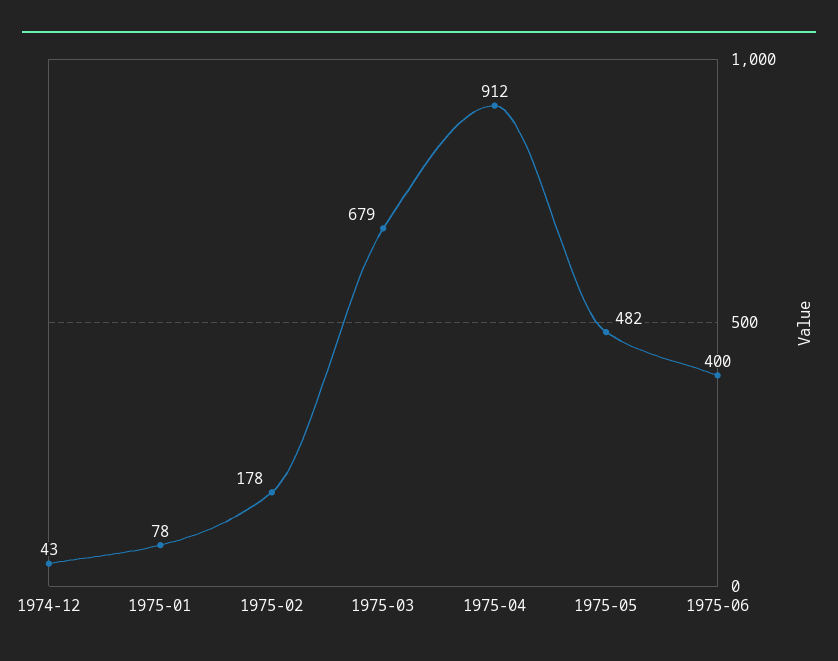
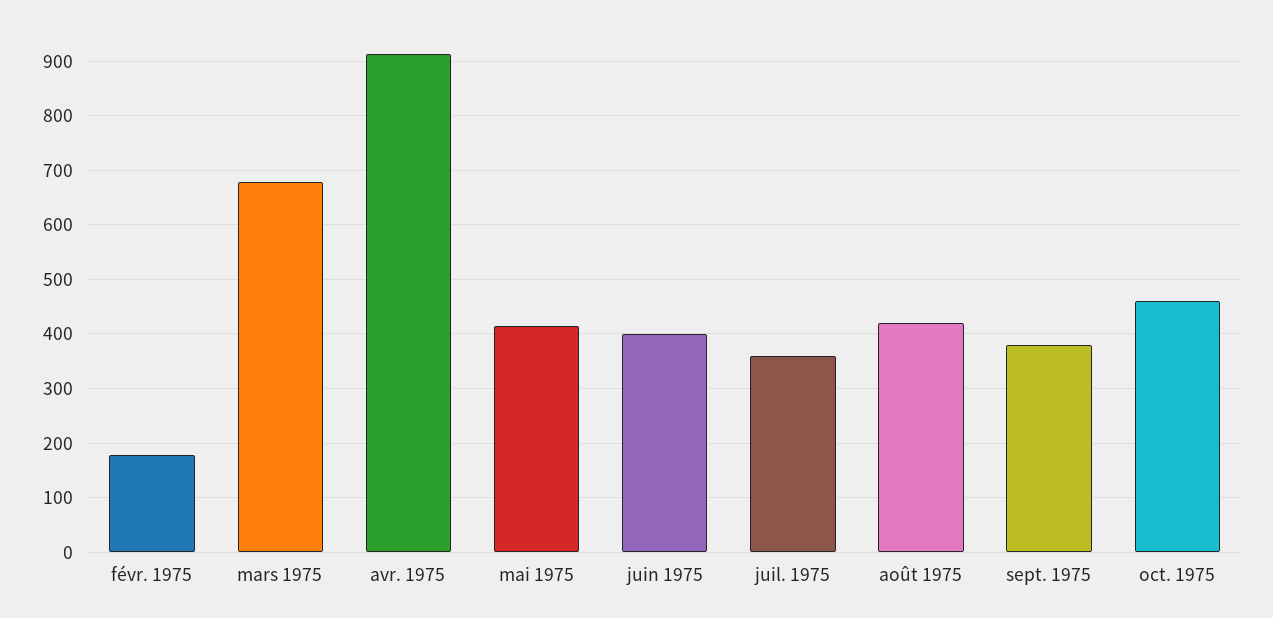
1974-12: 43 -> none
1975-01: 78 -> none
1975-05: 482 -> 420
juil. 1975: none -> 360
août 1975: none -> 420
sept. 1975: none -> 380
oct. 1975: none -> 460

